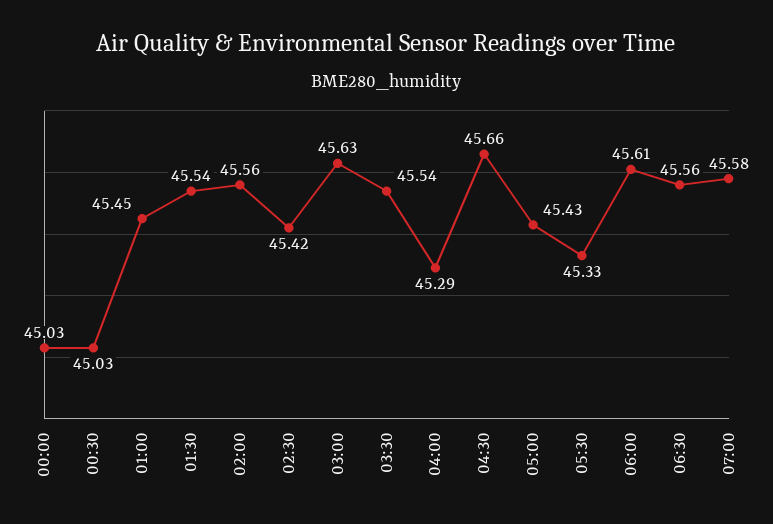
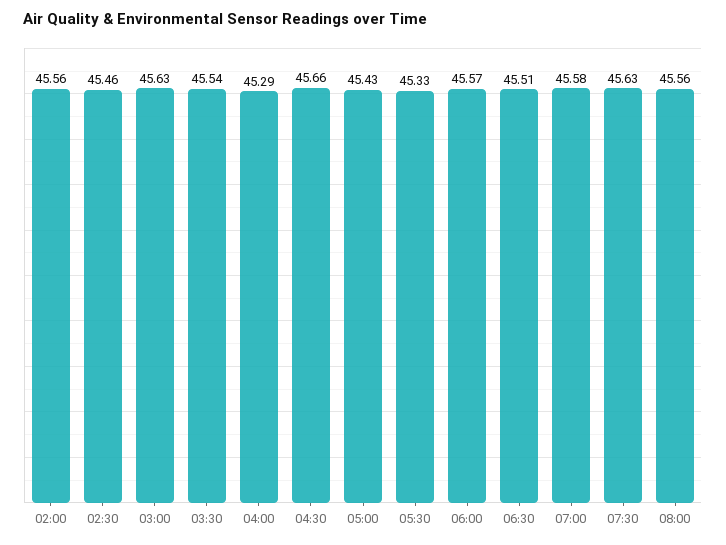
00:00: 45.03 -> none
00:30: 45.03 -> none
01:00: 45.45 -> none
01:30: 45.54 -> none
02:30: 45.42 -> 45.46
06:00: 45.61 -> 45.57
06:30: 45.56 -> 45.51
07:30: none -> 45.63
08:00: none -> 45.56

